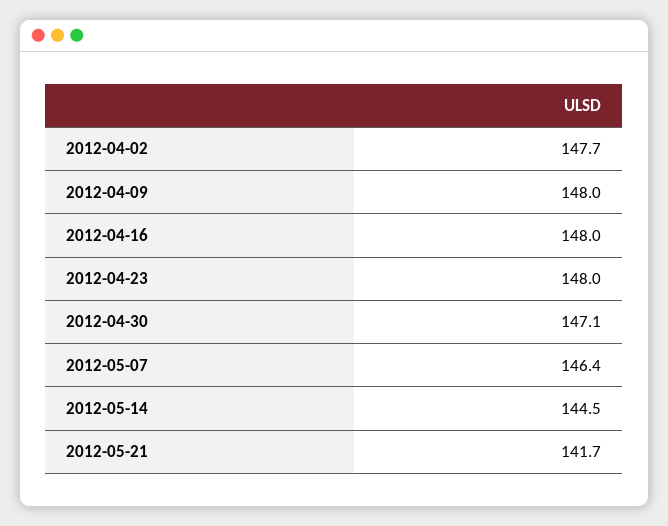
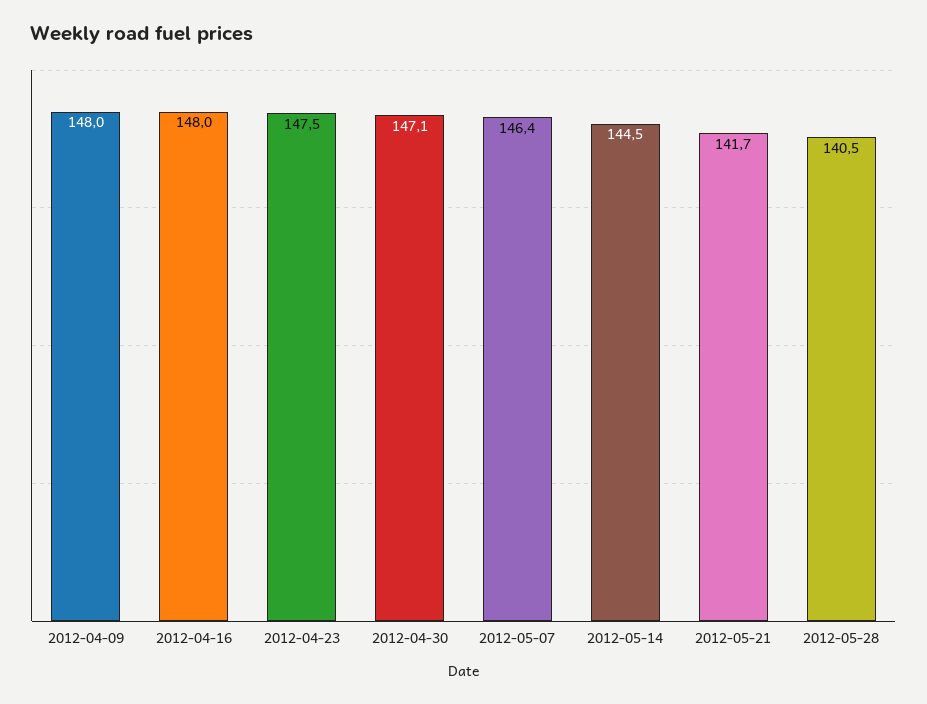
2012-04-02: 147.7 -> none
2012-04-23: 148 -> 147.5
2012-05-28: none -> 140.5

